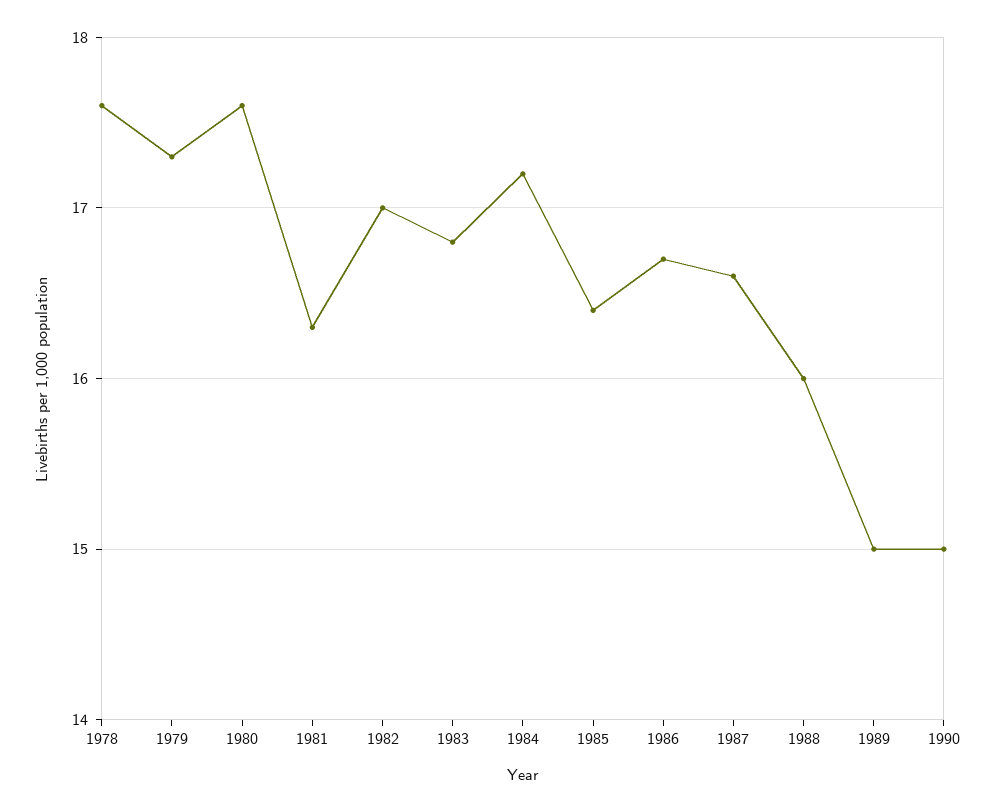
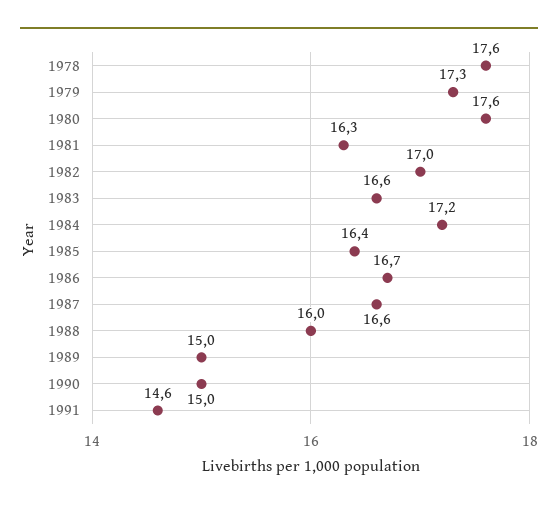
1983: 16.8 -> 16.6
1991: none -> 14.6

